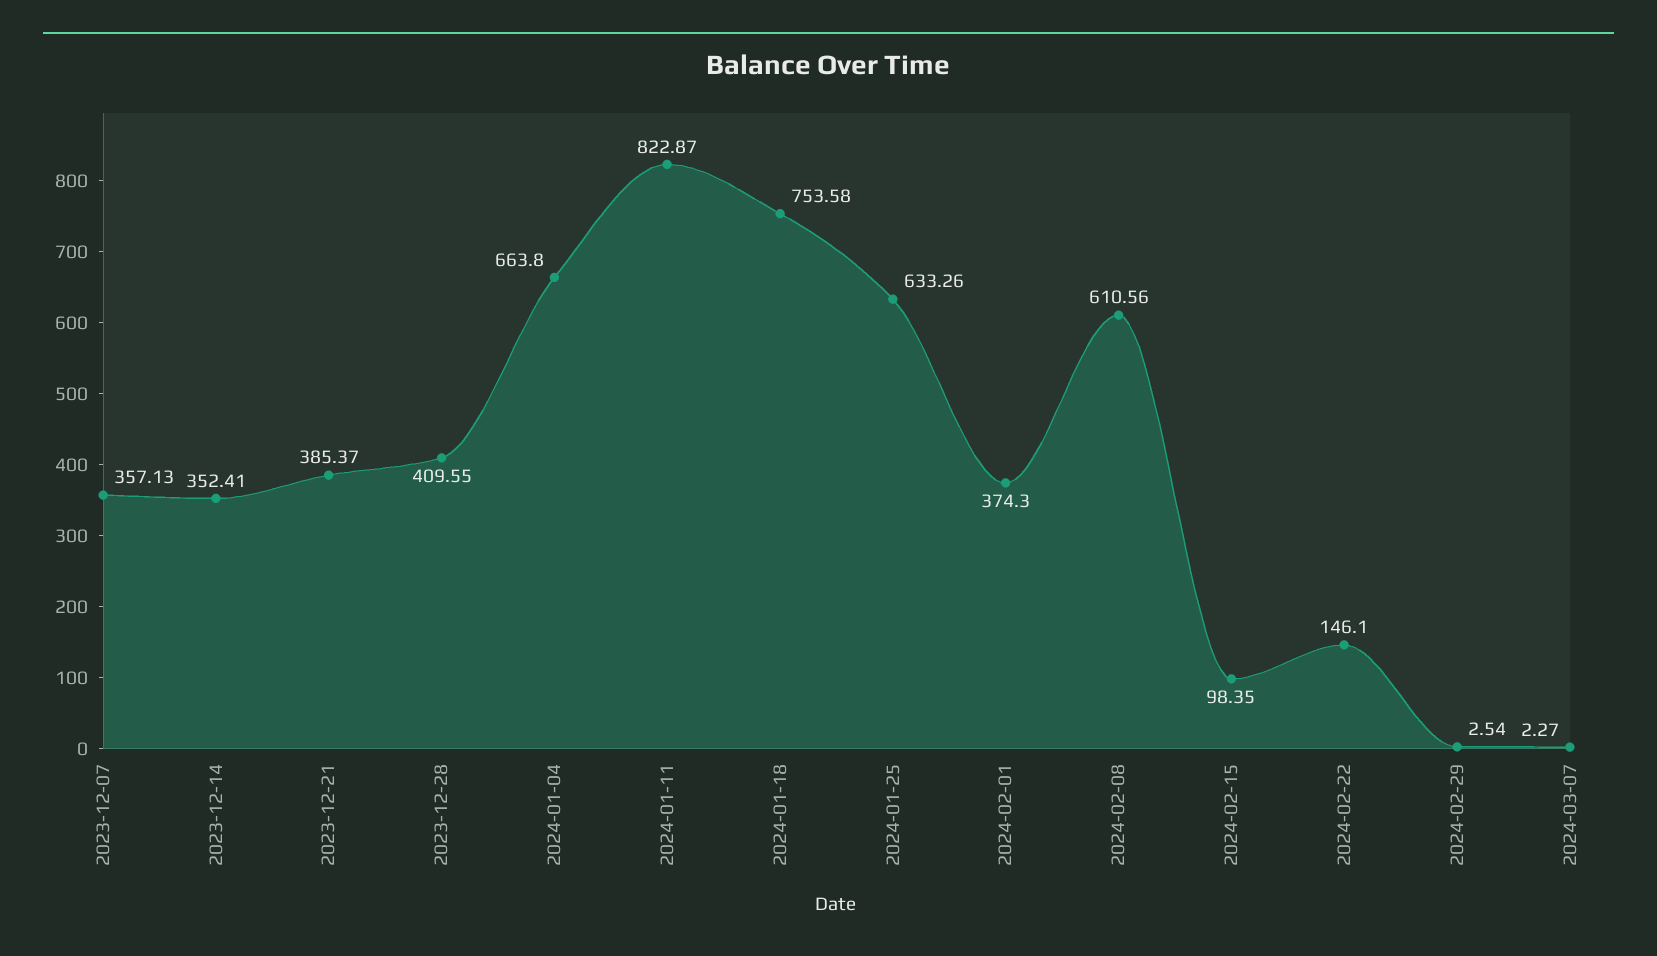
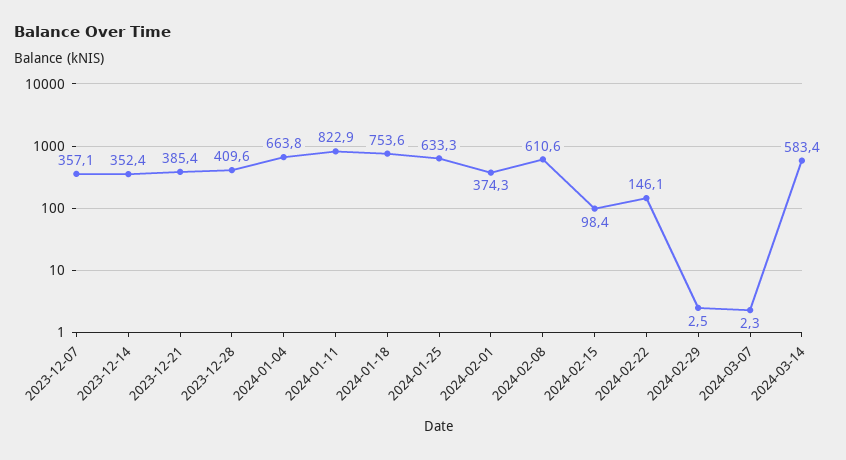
2024-03-14: none -> 583.4

